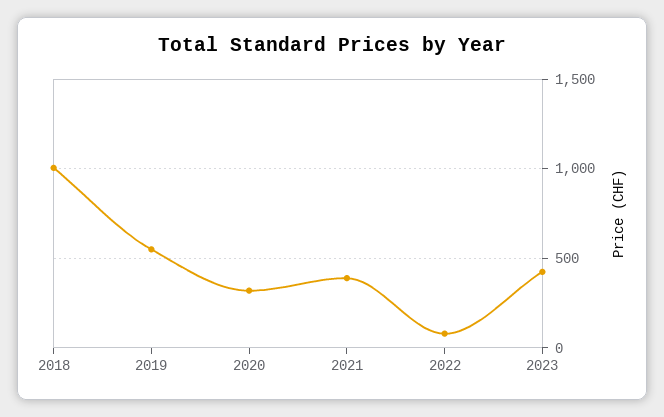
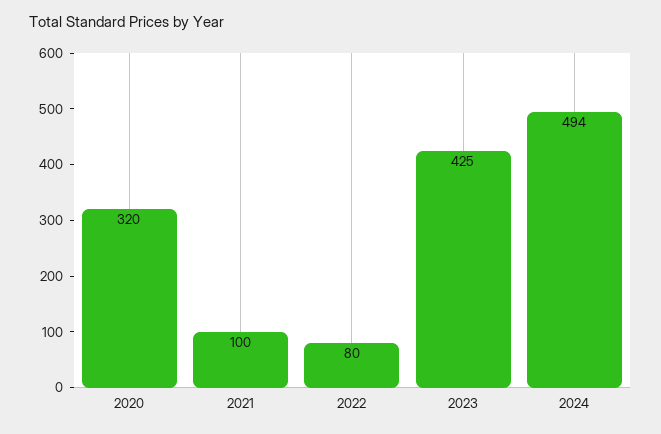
2018: 1000 -> none
2019: 550 -> none
2021: 400 -> 100
2024: none -> 494

